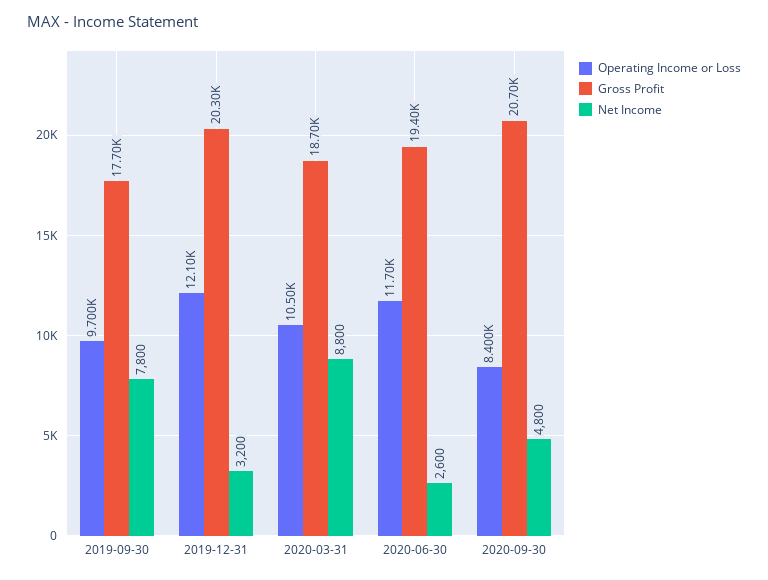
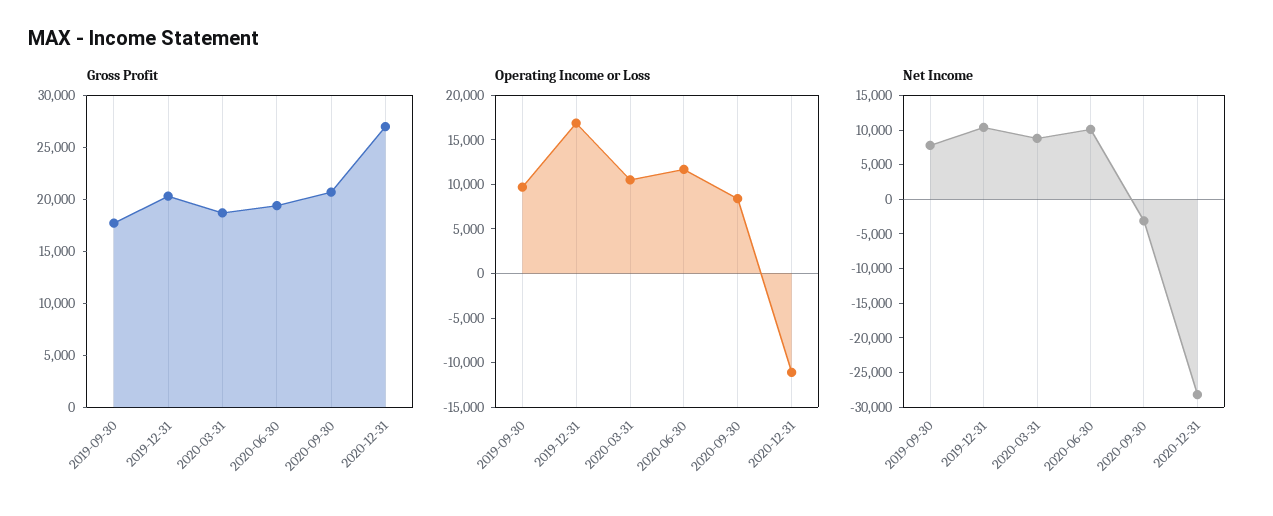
Operating Income or Loss, 2019-12-31: 12100 -> 17000
Net Income, 2019-12-31: 3200 -> 10000
Net Income, 2020-06-30: 2600 -> 10000
Net Income, 2020-09-30: 4800 -> -2500
Gross Profit, 2020-12-31: none -> 27000
Operating Income or Loss, 2020-12-31: none -> -11000
Net Income, 2020-12-31: none -> -27500

